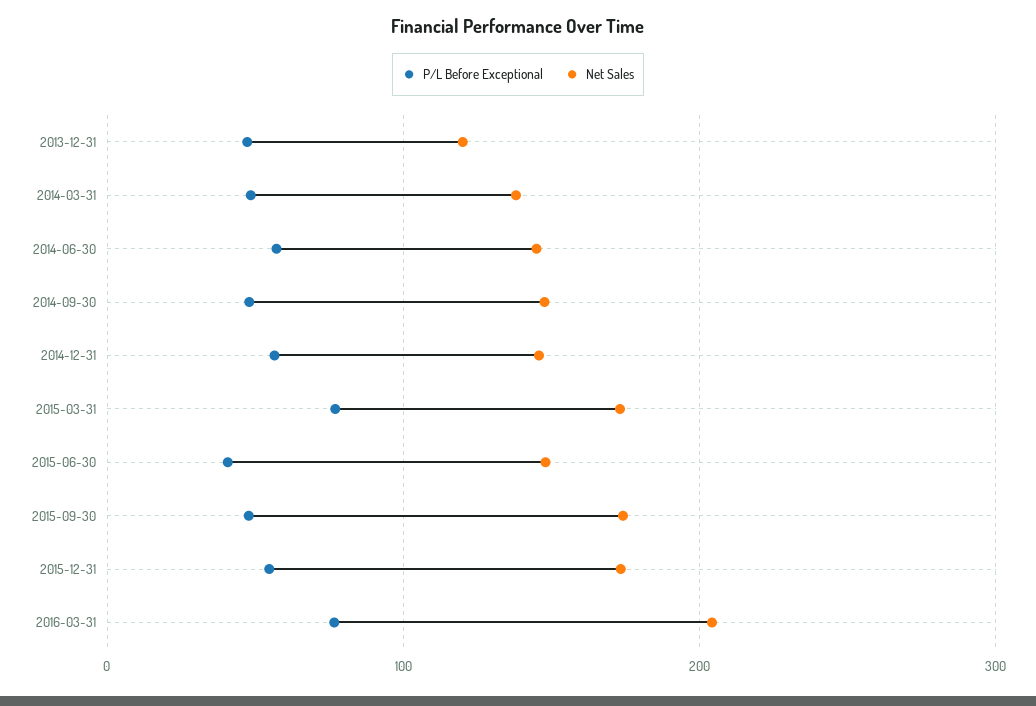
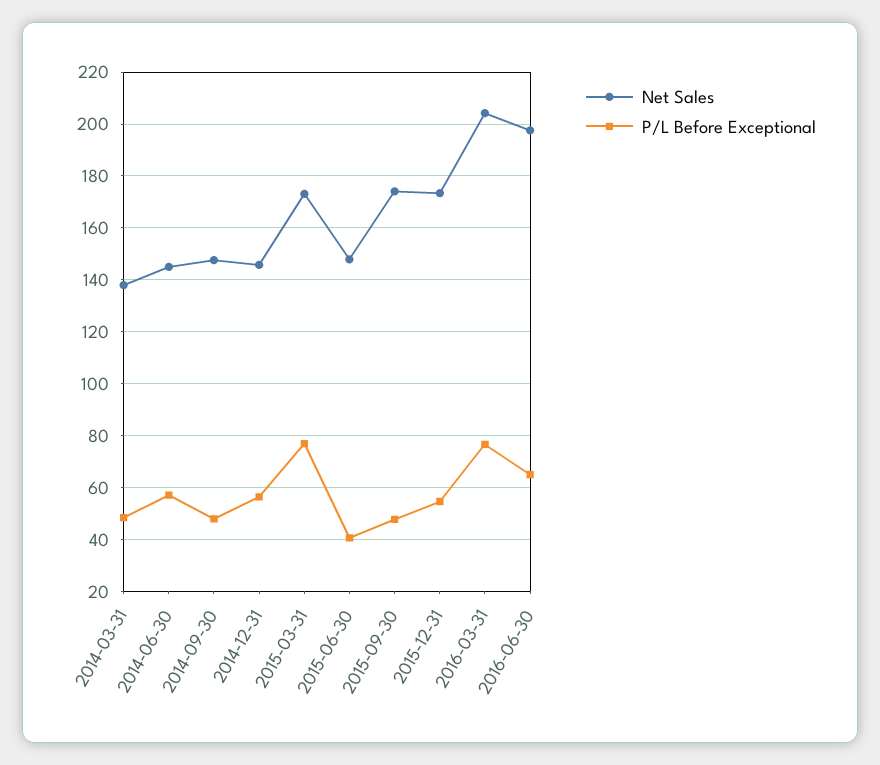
P/L Before Exceptional, 2013-12-31: 50 -> none
Net Sales, 2013-12-31: 120 -> none
Net Sales, 2016-06-30: none -> 197.5
P/L Before Exceptional, 2016-06-30: none -> 65

